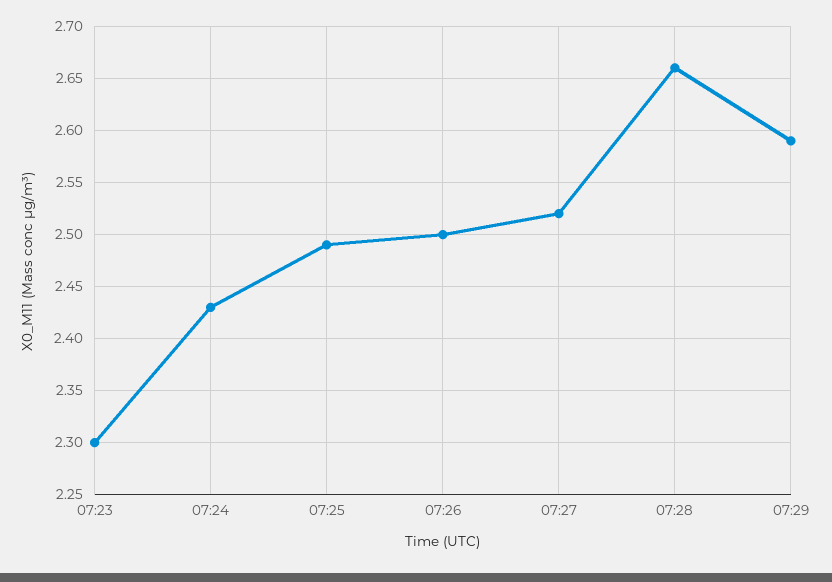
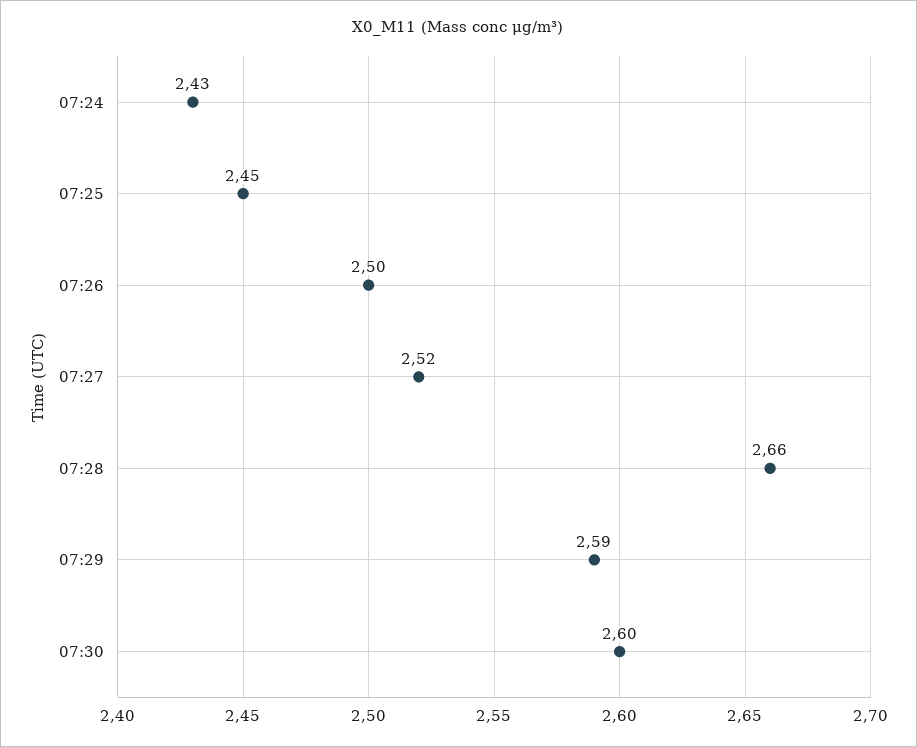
07:23: 2.3 -> none
07:25: 2.49 -> 2.45
07:30: none -> 2.6

